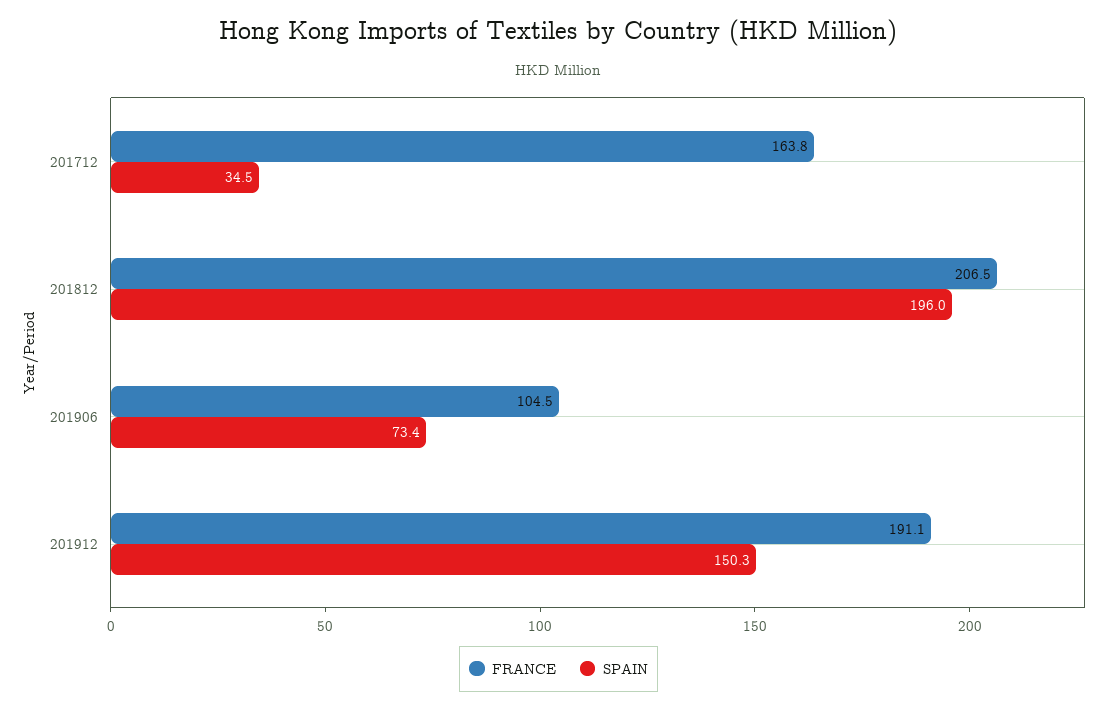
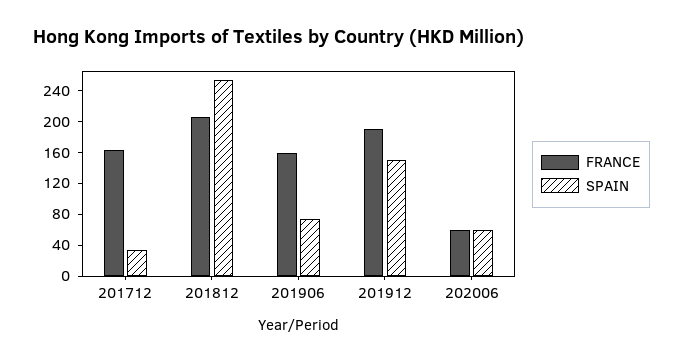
SPAIN, 201812: 196 -> 260
FRANCE, 201906: 104.5 -> 160
FRANCE, 202006: none -> 60
SPAIN, 202006: none -> 60

